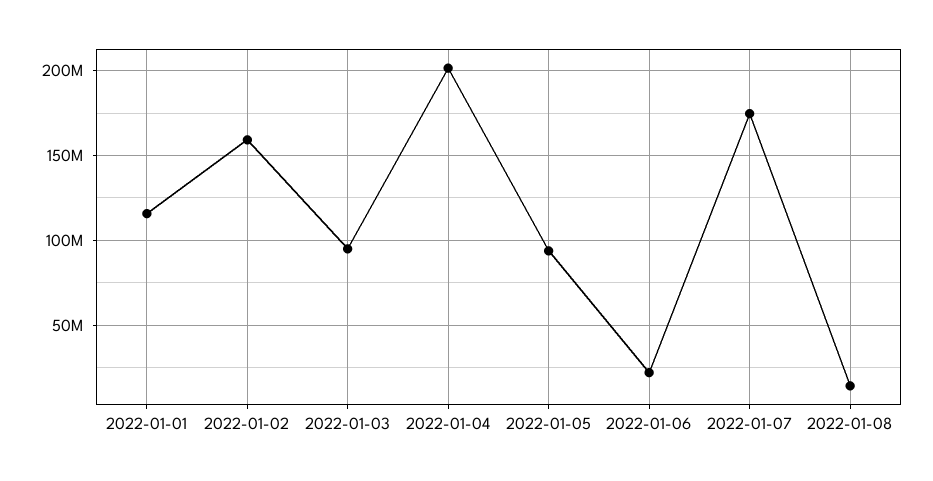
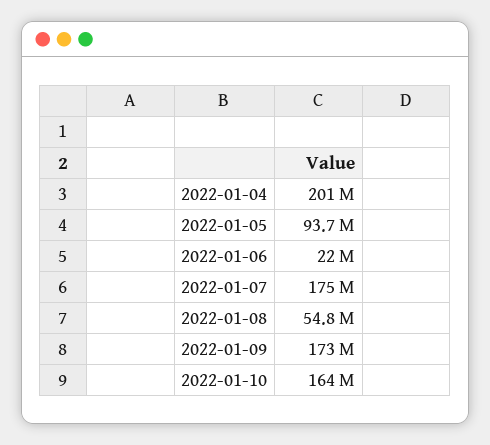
2022-01-01: 115000000 -> none
2022-01-02: 160000000 -> none
2022-01-03: 95000000 -> none
2022-01-08: 15000000 -> 54800000
2022-01-09: none -> 173000000
2022-01-10: none -> 164000000

